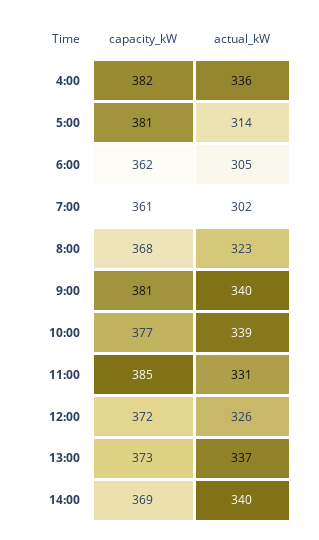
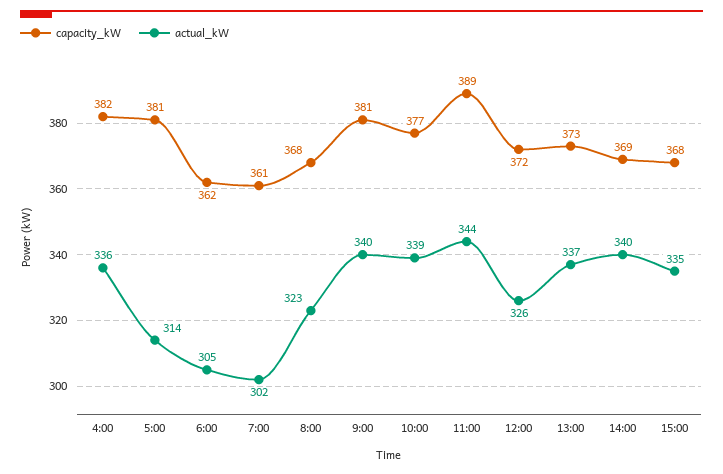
capacity_kW, 11:00: 385 -> 389
actual_kW, 11:00: 331 -> 344
capacity_kW, 15:00: none -> 368
actual_kW, 15:00: none -> 335

